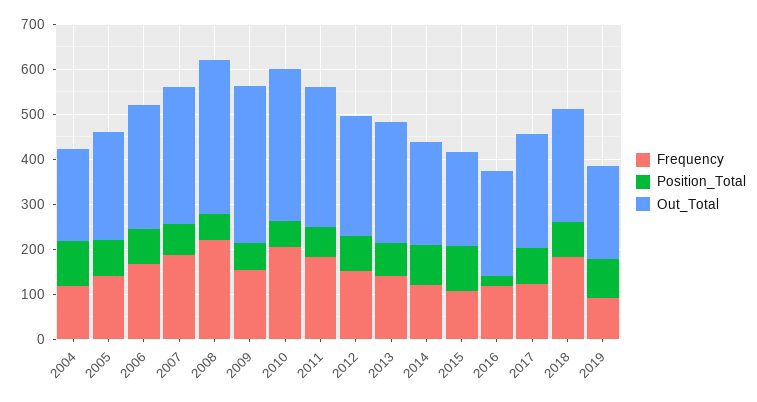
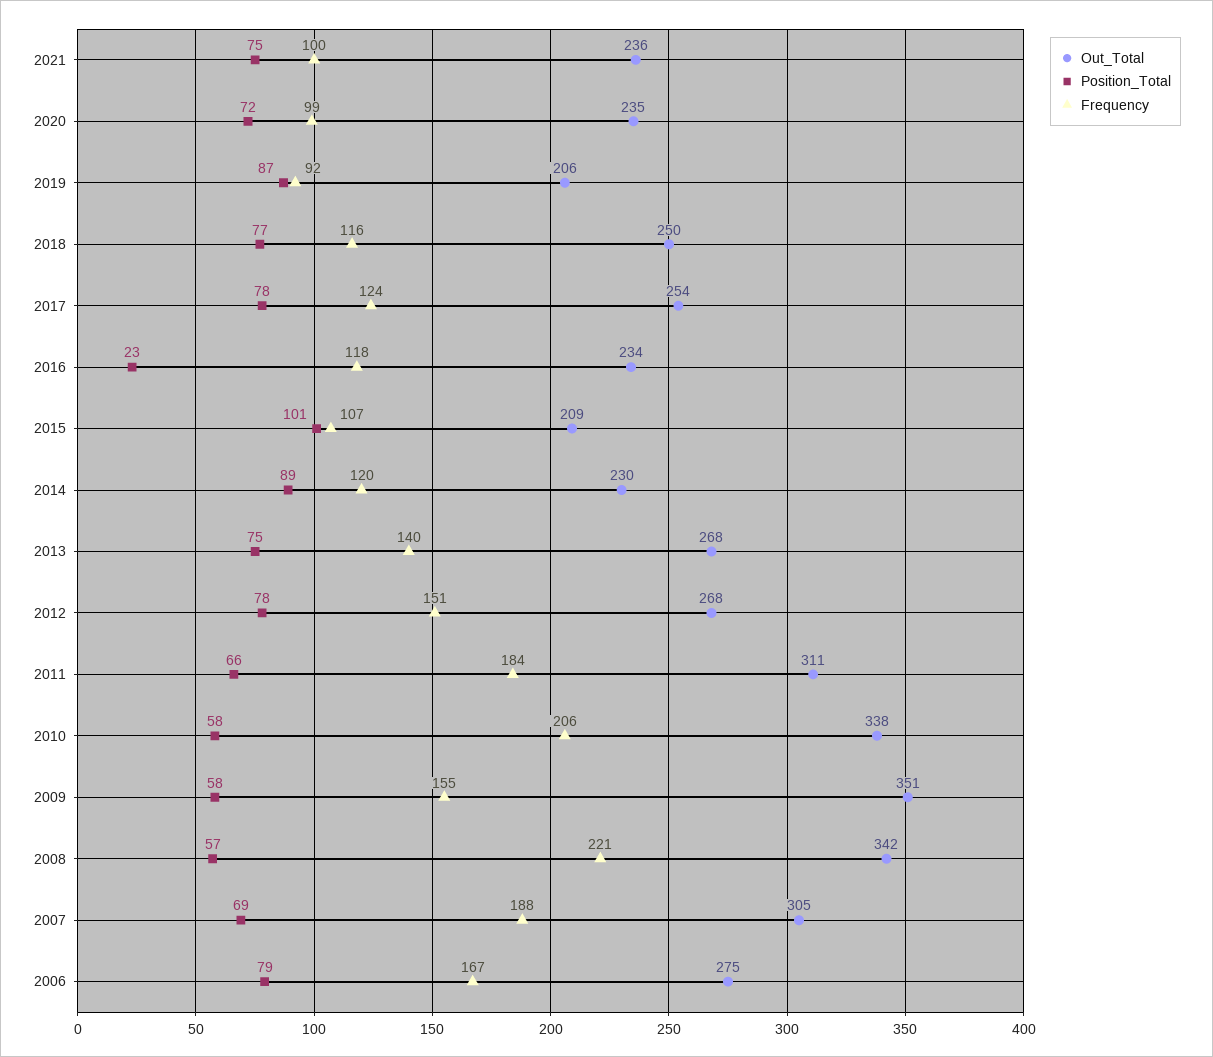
Frequency, 2004: 120 -> none
Position_Total, 2004: 100 -> none
Out_Total, 2004: 200 -> none
Frequency, 2005: 140 -> none
Position_Total, 2005: 80 -> none
Out_Total, 2005: 240 -> none
Frequency, 2018: 180 -> 116
Out_Total, 2021: none -> 236
Position_Total, 2021: none -> 75
Frequency, 2021: none -> 100
Out_Total, 2020: none -> 235
Position_Total, 2020: none -> 72
Frequency, 2020: none -> 99

